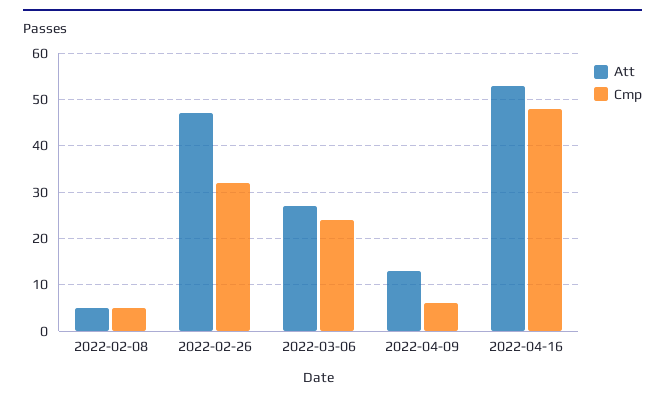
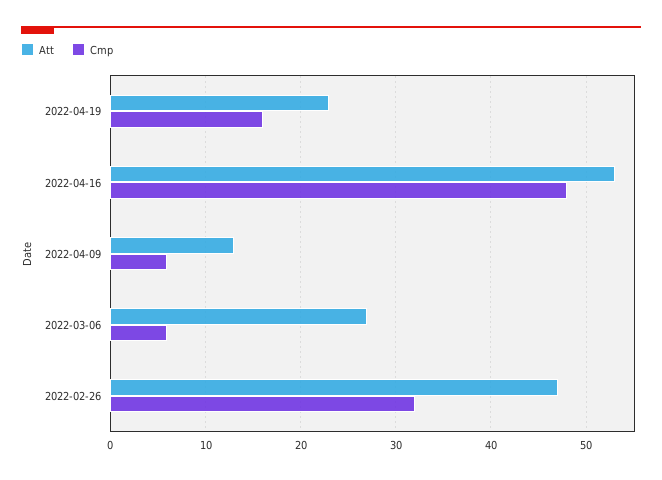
Att, 2022-02-08: 5 -> none
Cmp, 2022-02-08: 5 -> none
Cmp, 2022-03-06: 25 -> 6
Att, 2022-04-19: none -> 23
Cmp, 2022-04-19: none -> 16

